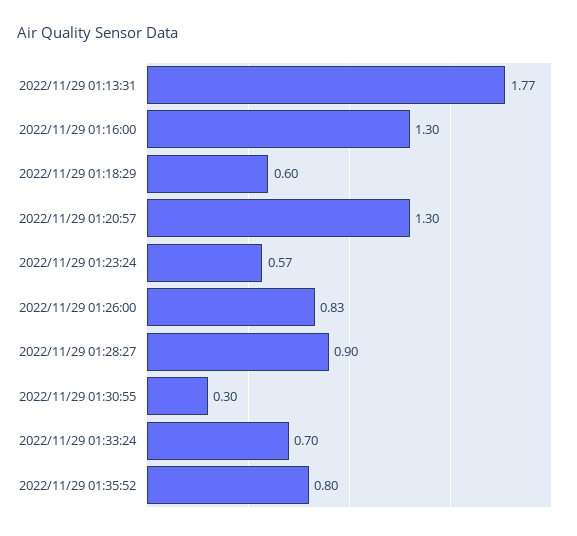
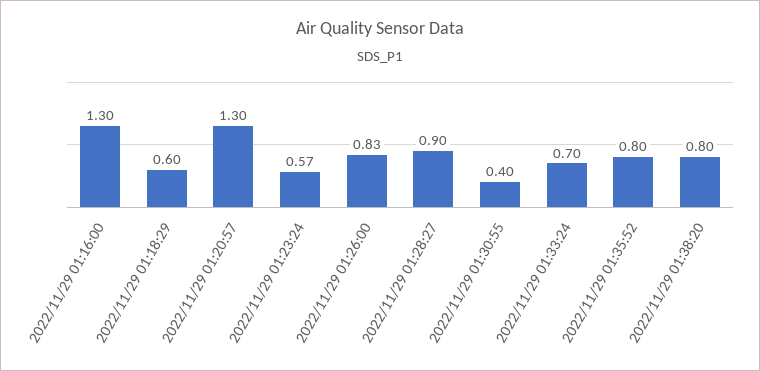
2022/11/29 01:13:31: 1.77 -> none
2022/11/29 01:30:55: 0.3 -> 0.4
2022/11/29 01:38:20: none -> 0.8

